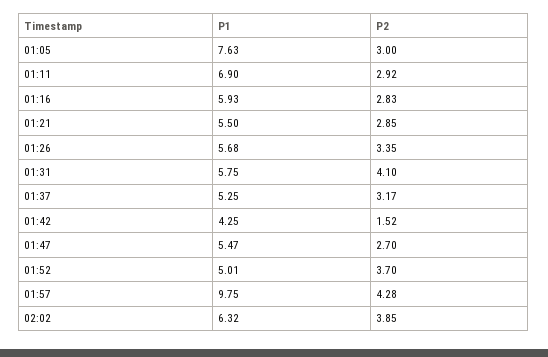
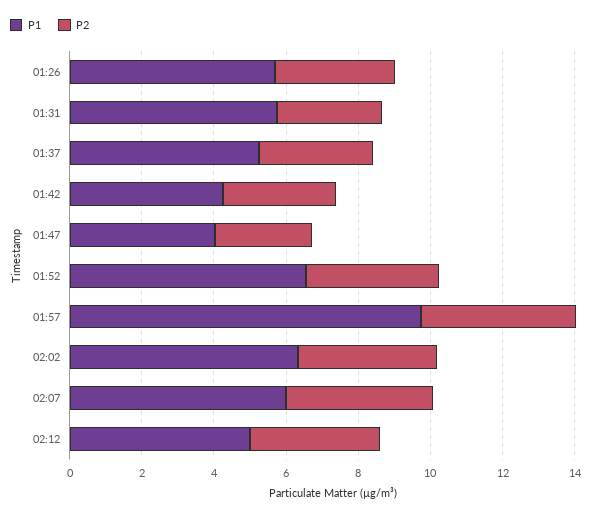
P1, 01:05: 7.63 -> none
P2, 01:05: 3 -> none
P1, 01:11: 6.9 -> none
P2, 01:11: 2.92 -> none
P1, 01:16: 5.93 -> none
P2, 01:16: 2.83 -> none
P1, 01:21: 5.5 -> none
P2, 01:21: 2.85 -> none
P2, 01:31: 4.1 -> 3
P2, 01:42: 1.52 -> 3
P1, 01:47: 5.47 -> 4
P1, 01:52: 5.01 -> 6.5
P1, 02:07: none -> 6
P2, 02:07: none -> 4
P1, 02:12: none -> 5
P2, 02:12: none -> 3.5

